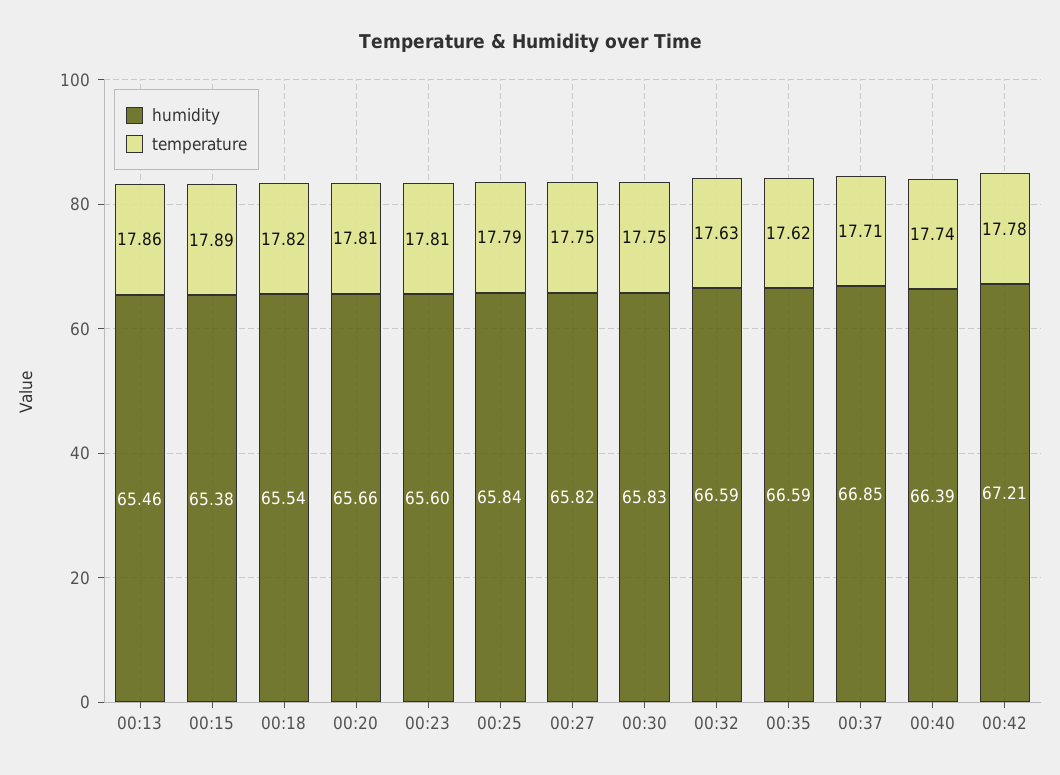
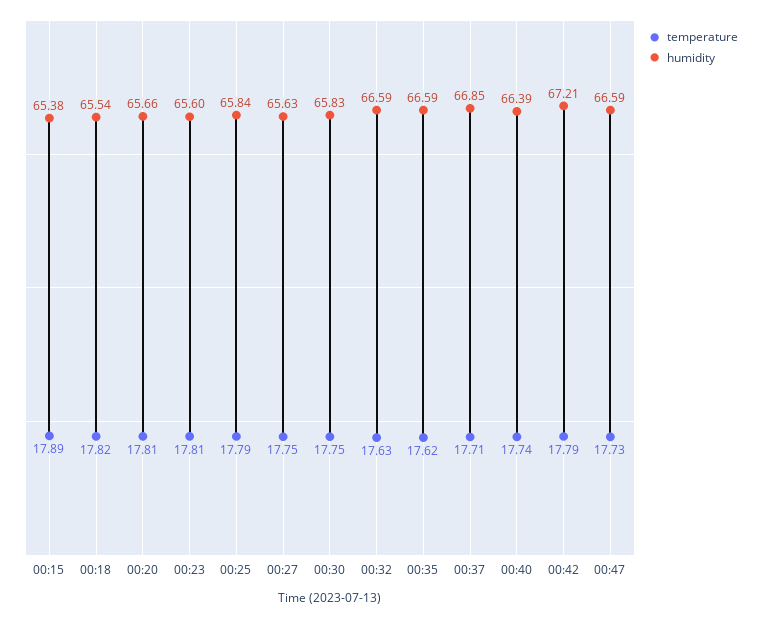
humidity, 00:13: 65.46 -> none
temperature, 00:13: 17.86 -> none
humidity, 00:27: 65.82 -> 65.63
temperature, 00:42: 17.78 -> 17.79
temperature, 00:47: none -> 17.73
humidity, 00:47: none -> 66.59

